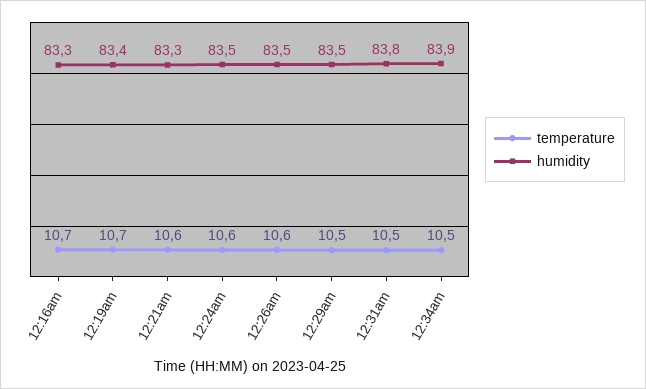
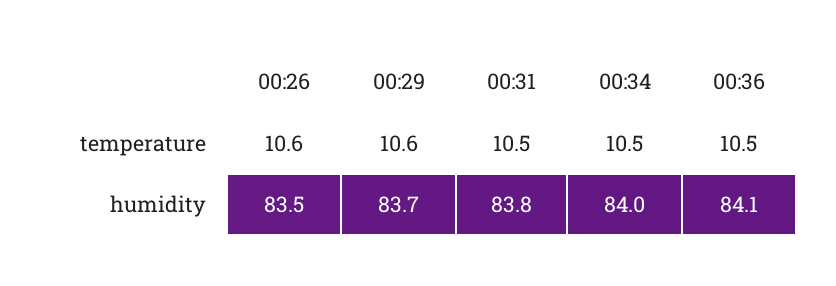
temperature, 12:16am: 10.7 -> none
humidity, 12:16am: 83.3 -> none
temperature, 12:19am: 10.7 -> none
humidity, 12:19am: 83.4 -> none
temperature, 12:21am: 10.6 -> none
humidity, 12:21am: 83.3 -> none
temperature, 12:24am: 10.6 -> none
humidity, 12:24am: 83.5 -> none
temperature, 12:29am: 10.5 -> 10.6
humidity, 12:29am: 83.5 -> 83.7
humidity, 12:34am: 83.9 -> 84
temperature, 00:36: none -> 10.5
humidity, 00:36: none -> 84.1

